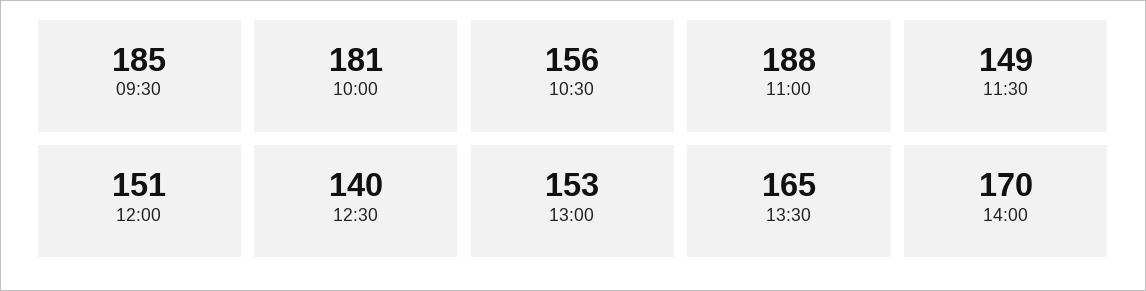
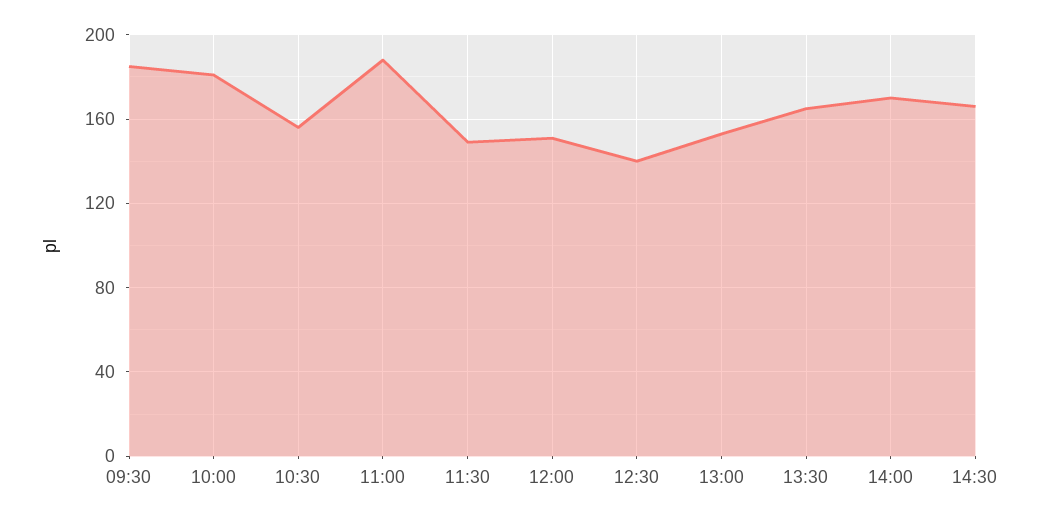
14:30: none -> 165

